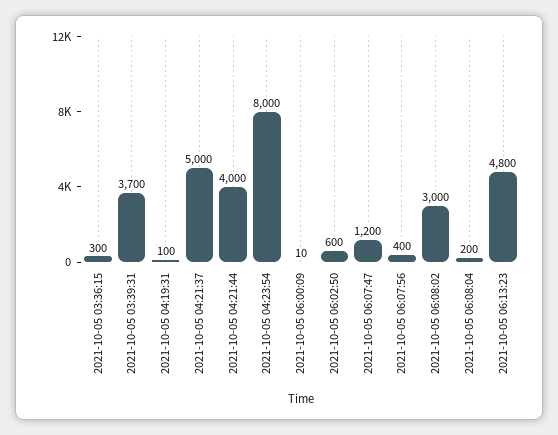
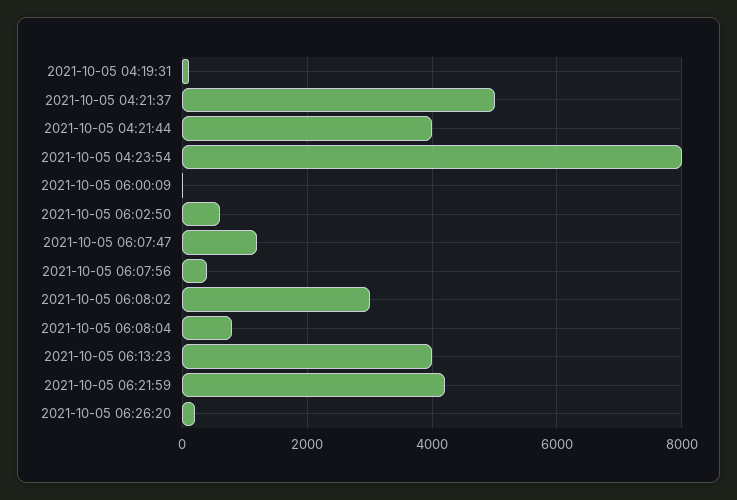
2021-10-05 03:36:15: 300 -> none
2021-10-05 03:39:31: 3700 -> none
2021-10-05 06:08:04: 200 -> 800
2021-10-05 06:13:23: 4800 -> 4000
2021-10-05 06:21:59: none -> 4200
2021-10-05 06:26:20: none -> 200

